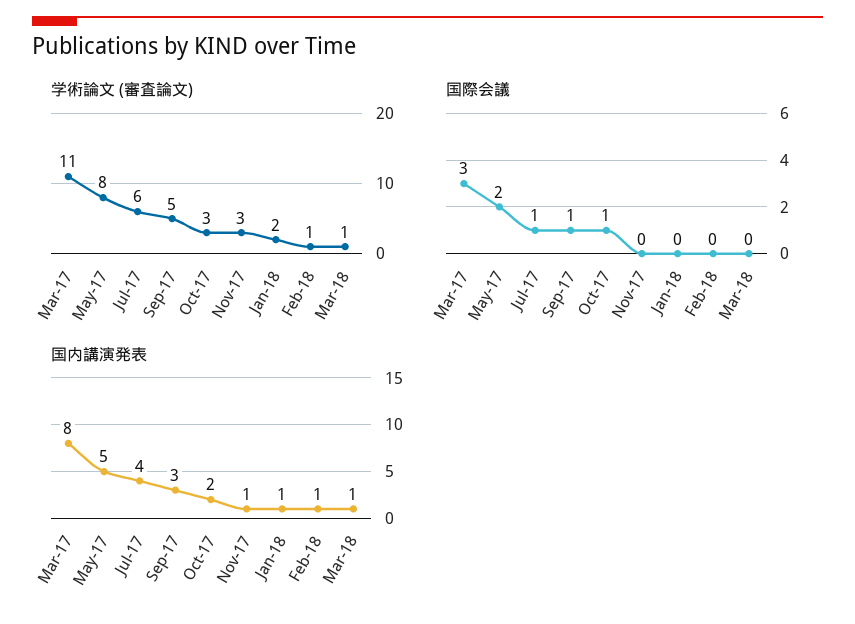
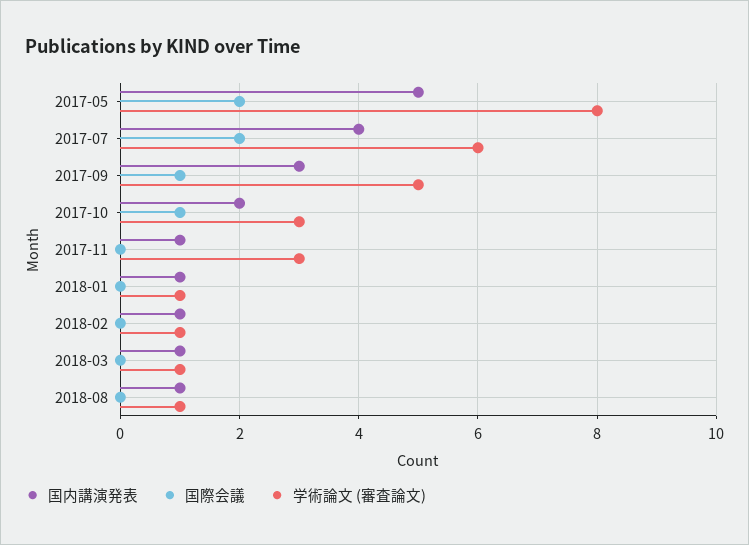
学術論文 (審査論文), Mar-17: 11 -> none
学術論文 (審査論文), Jan-18: 2 -> 1
国際会議, Mar-17: 3 -> none
国際会議, Jul-17: 1 -> 2
国内講演発表, Mar-17: 8 -> none
国内講演発表, 2018-08: none -> 1
国際会議, 2018-08: none -> 0
学術論文 (審査論文), 2018-08: none -> 1

